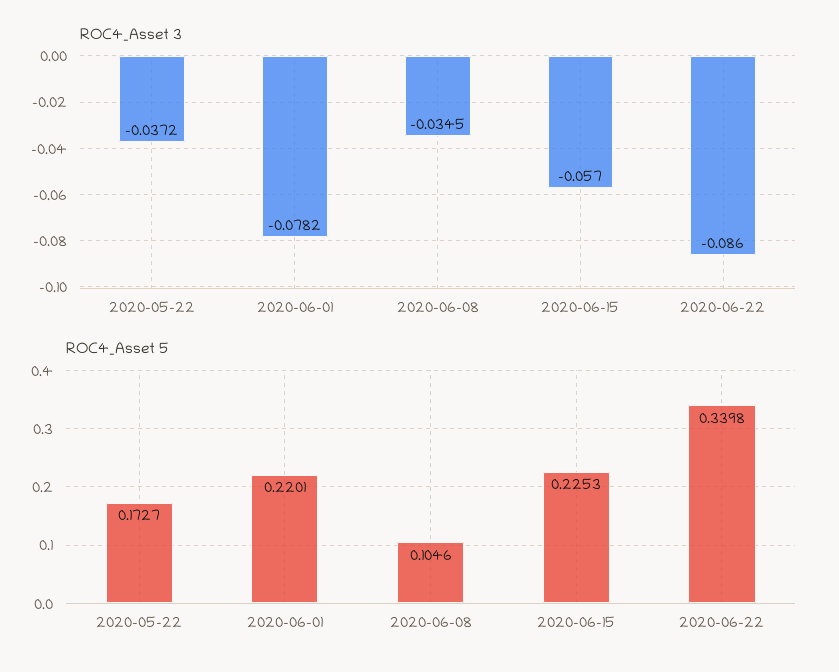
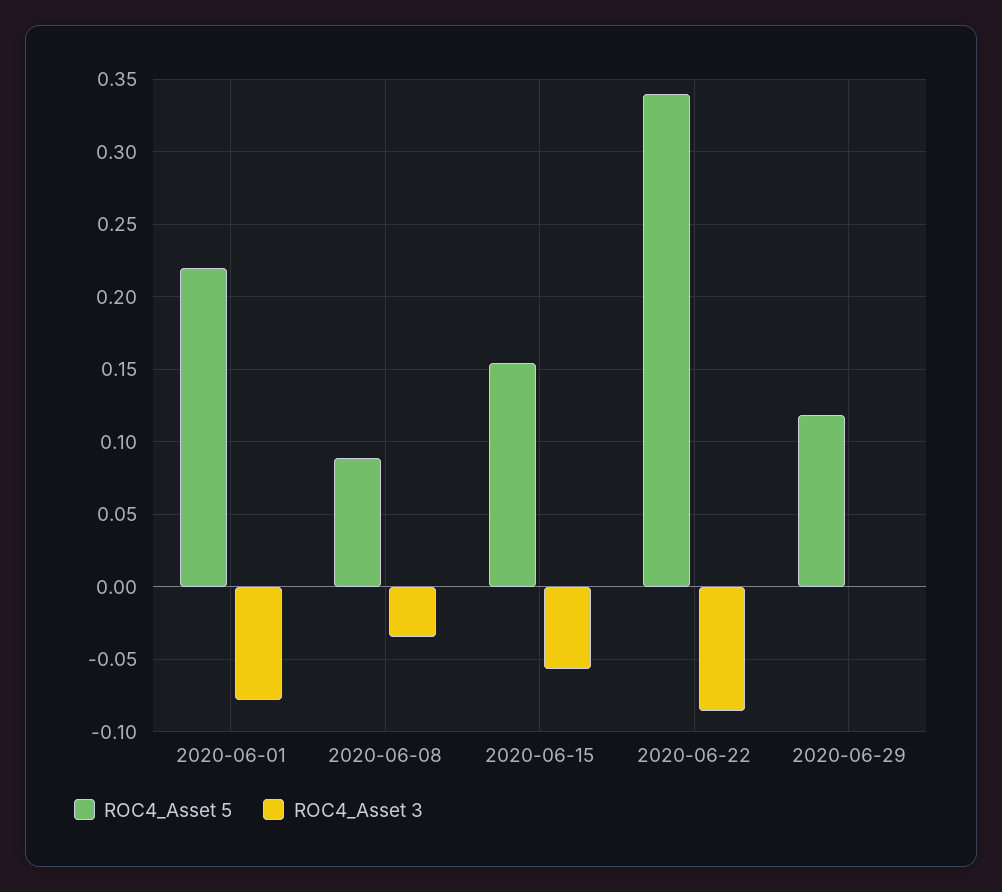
ROC4_Asset 3, 2020-05-22: -0.0372 -> none
ROC4_Asset 5, 2020-05-22: 0.1727 -> none
ROC4_Asset 5, 2020-06-08: 0.1046 -> 0.09
ROC4_Asset 5, 2020-06-15: 0.2253 -> 0.155
ROC4_Asset 5, 2020-06-29: none -> 0.12
ROC4_Asset 3, 2020-06-29: none -> 0

